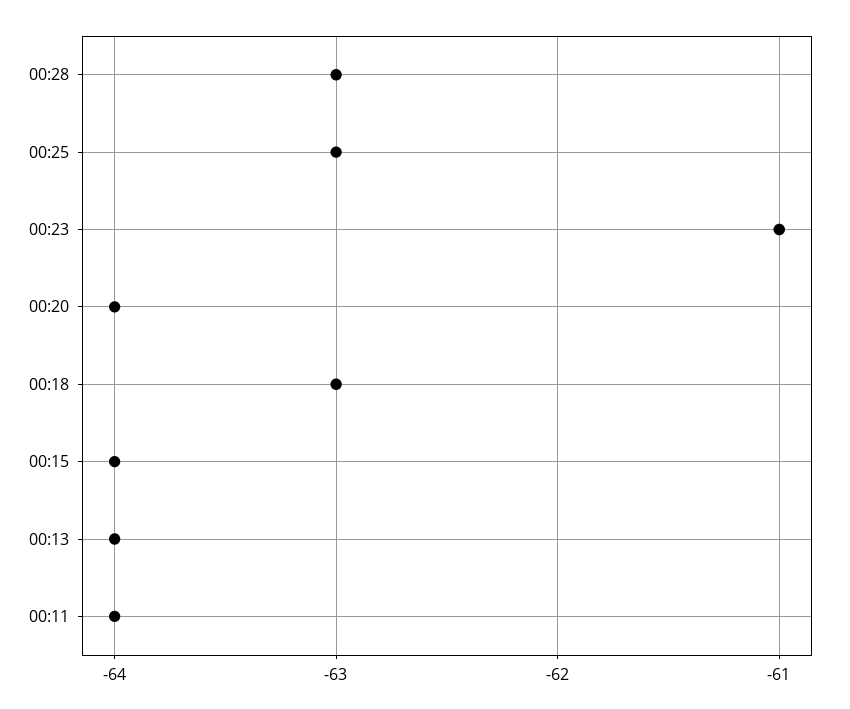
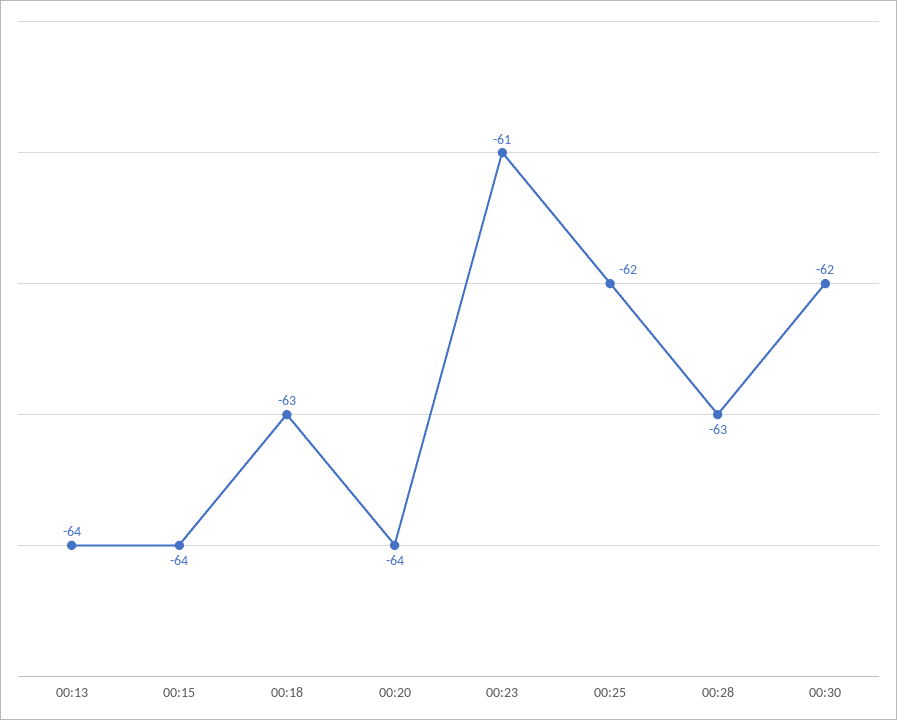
00:25: -63 -> -62
00:11: -64 -> none
00:30: none -> -62

